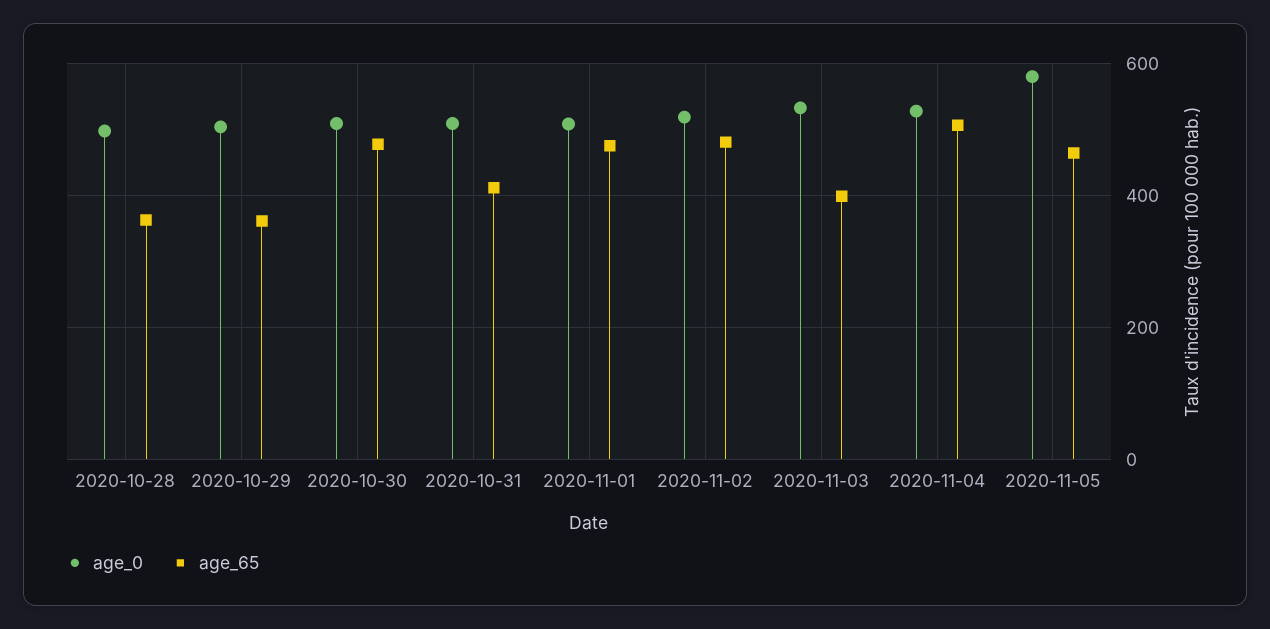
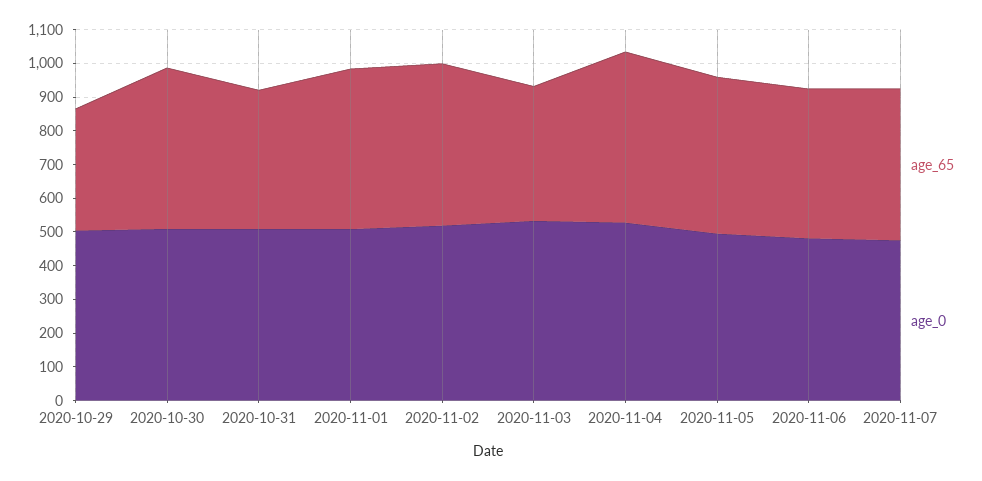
age_0, 2020-10-28: 500 -> none
age_65, 2020-10-28: 360 -> none
age_0, 2020-11-05: 580 -> 500
age_65, 2020-11-06: none -> 450
age_0, 2020-11-06: none -> 475
age_65, 2020-11-07: none -> 450
age_0, 2020-11-07: none -> 475

